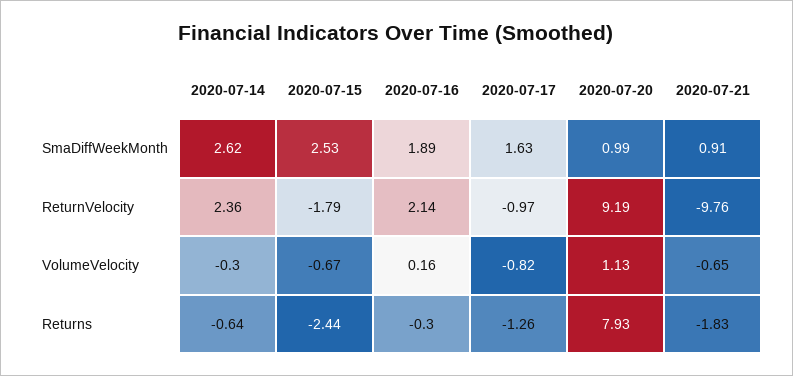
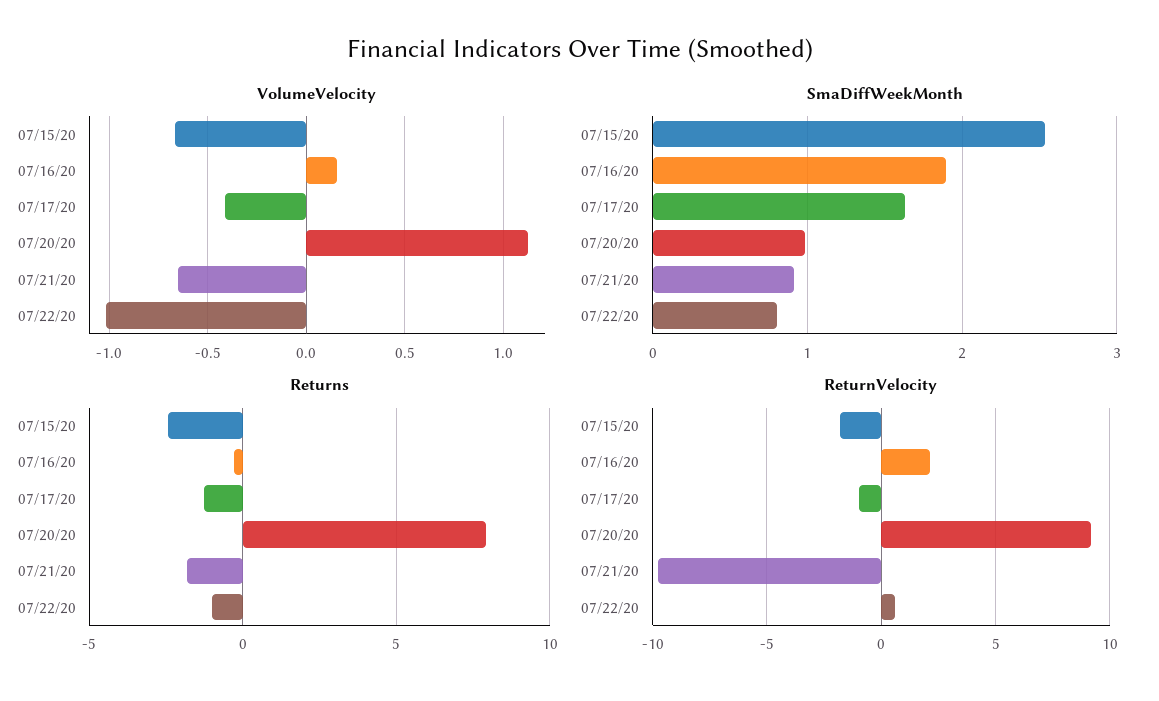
SmaDiffWeekMonth, 2020-07-14: 2.62 -> none
ReturnVelocity, 2020-07-14: 2.36 -> none
VolumeVelocity, 2020-07-14: -0.3 -> none
VolumeVelocity, 2020-07-17: -0.82 -> -0.4
Returns, 2020-07-14: -0.64 -> none
VolumeVelocity, 07/22/20: none -> -1
SmaDiffWeekMonth, 07/22/20: none -> 0.8
Returns, 07/22/20: none -> -1
ReturnVelocity, 07/22/20: none -> 0.5

